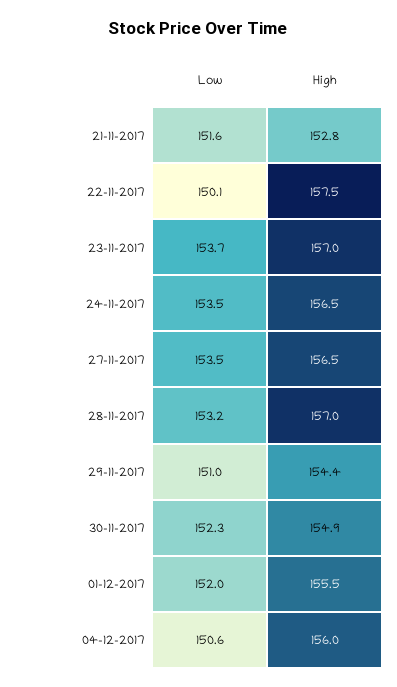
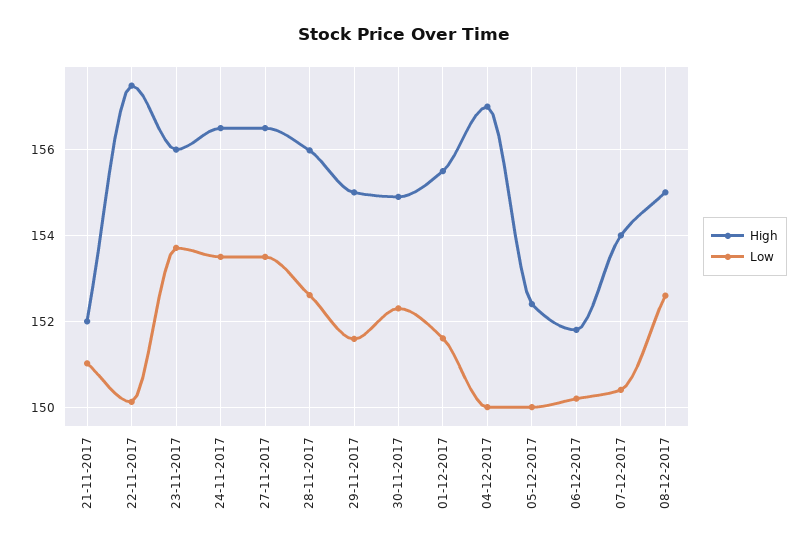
Low, 21-11-2017: 151.6 -> 151
High, 21-11-2017: 152.8 -> 152
High, 23-11-2017: 157 -> 156
Low, 28-11-2017: 153.2 -> 152.6
High, 28-11-2017: 157 -> 156
Low, 29-11-2017: 151 -> 151.6
High, 29-11-2017: 154.4 -> 155
Low, 01-12-2017: 152 -> 151.6
Low, 04-12-2017: 150.6 -> 150
High, 04-12-2017: 156 -> 157
High, 05-12-2017: none -> 152.4
Low, 05-12-2017: none -> 150
High, 06-12-2017: none -> 151.8
Low, 06-12-2017: none -> 150.2
High, 07-12-2017: none -> 154
Low, 07-12-2017: none -> 150.4
High, 08-12-2017: none -> 155
Low, 08-12-2017: none -> 152.6

